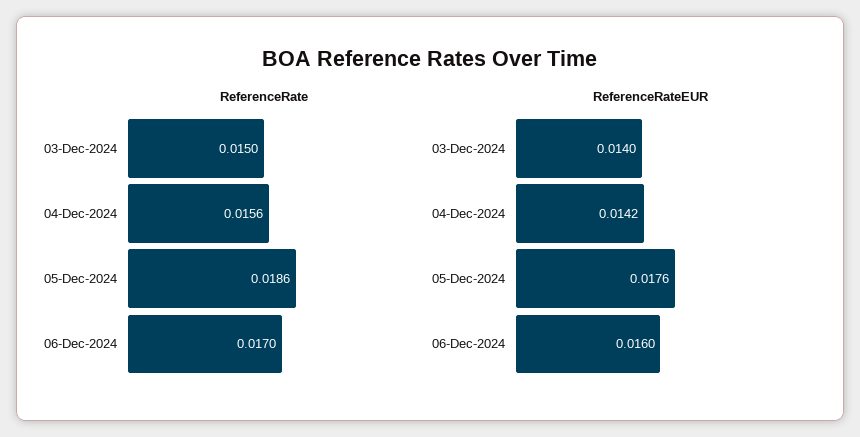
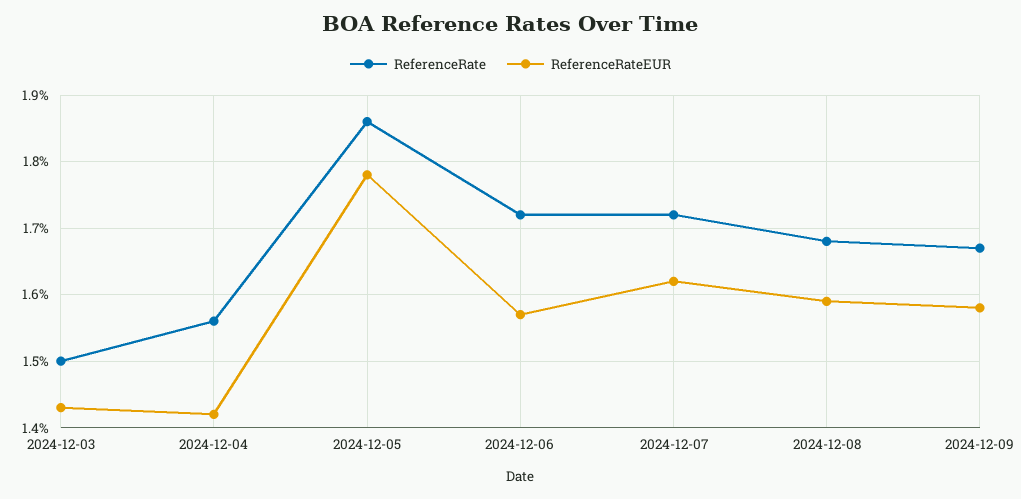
ReferenceRate, 06-Dec-2024: 0.017 -> 0.0172
ReferenceRateEUR, 03-Dec-2024: 0.014 -> 0.0143
ReferenceRateEUR, 05-Dec-2024: 0.0176 -> 0.0178
ReferenceRateEUR, 06-Dec-2024: 0.016 -> 0.0157
ReferenceRate, 2024-12-07: none -> 0.0172
ReferenceRateEUR, 2024-12-07: none -> 0.0162
ReferenceRate, 2024-12-08: none -> 0.0168
ReferenceRateEUR, 2024-12-08: none -> 0.0159
ReferenceRate, 2024-12-09: none -> 0.0167
ReferenceRateEUR, 2024-12-09: none -> 0.0158

